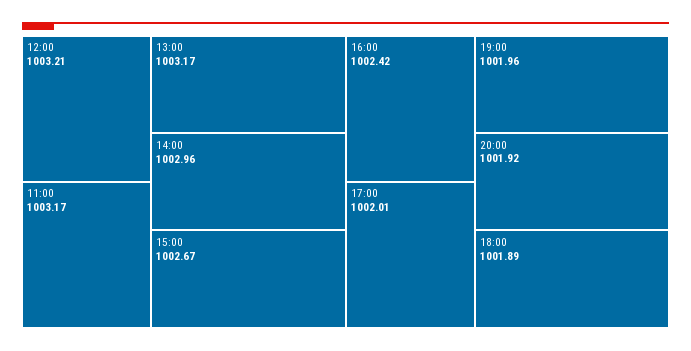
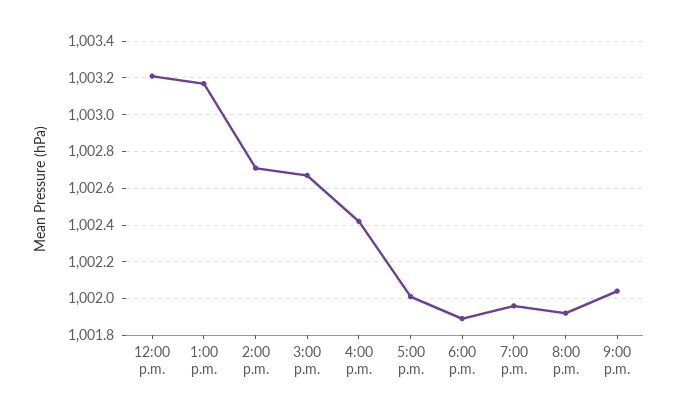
11:00: 1003.17 -> none
14:00: 1002.96 -> 1002.7
9:00 p.m.: none -> 1002.05

